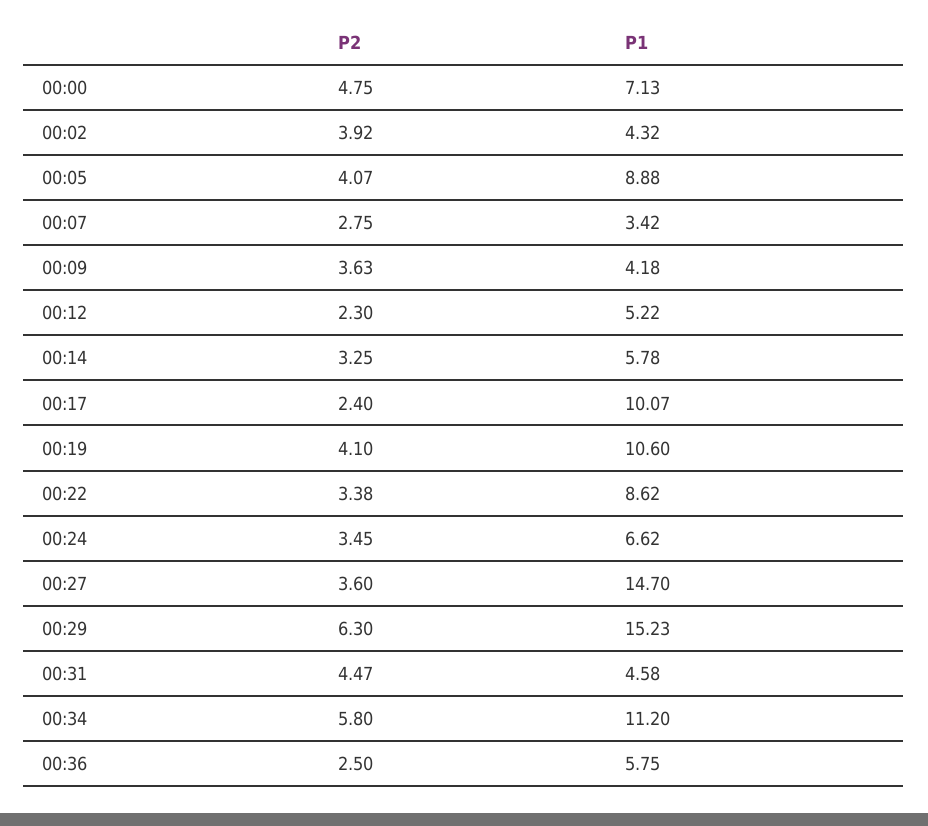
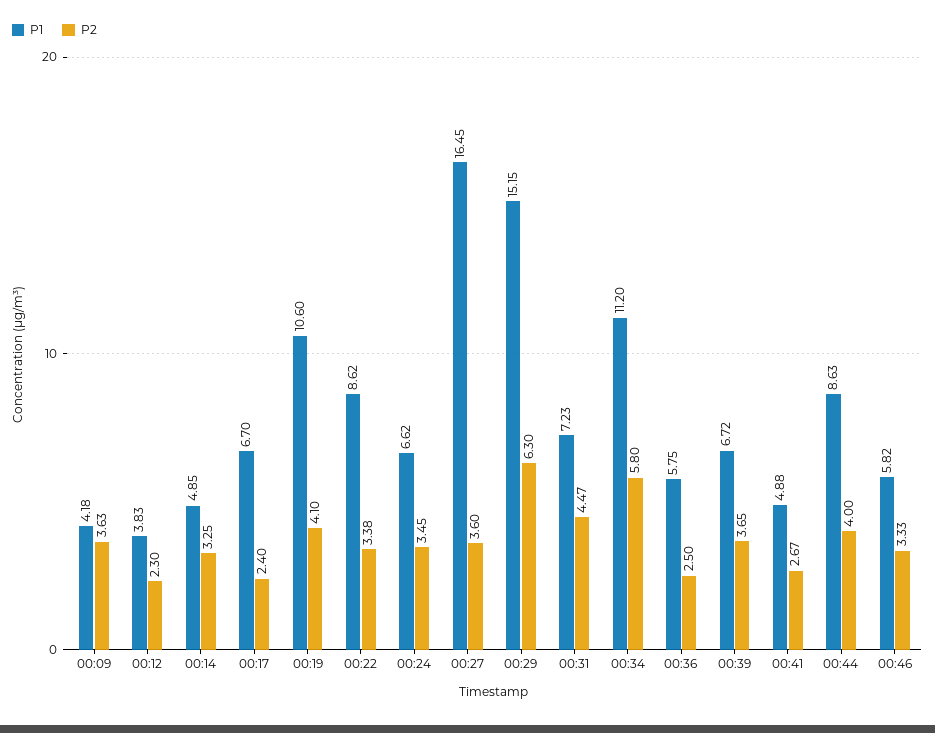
P2, 00:00: 4.75 -> none
P1, 00:00: 7.13 -> none
P2, 00:02: 3.92 -> none
P1, 00:02: 4.32 -> none
P2, 00:05: 4.07 -> none
P1, 00:05: 8.88 -> none
P2, 00:07: 2.75 -> none
P1, 00:07: 3.42 -> none
P1, 00:12: 5.22 -> 3.83
P1, 00:14: 5.78 -> 4.85
P1, 00:17: 10.07 -> 6.7
P1, 00:27: 14.7 -> 16.45
P1, 00:29: 15.23 -> 15.15
P1, 00:31: 4.58 -> 7.23
P1, 00:39: none -> 6.72
P2, 00:39: none -> 3.65
P1, 00:41: none -> 4.88
P2, 00:41: none -> 2.67
P1, 00:44: none -> 8.63
P2, 00:44: none -> 4
P1, 00:46: none -> 5.82
P2, 00:46: none -> 3.33

